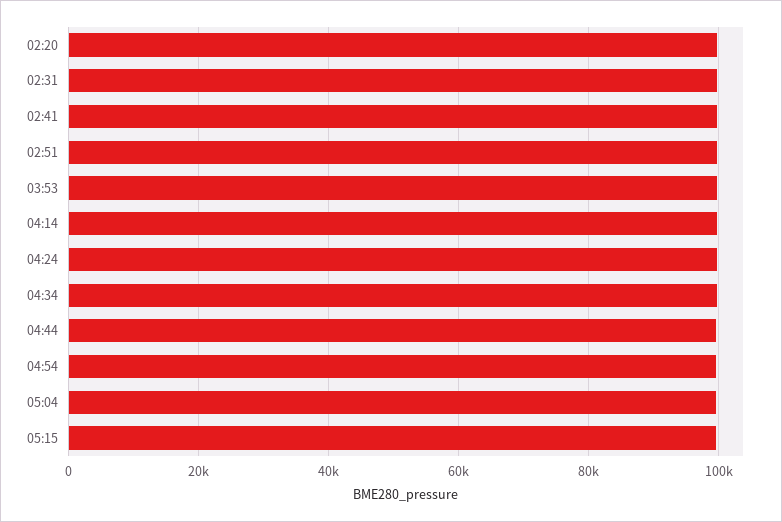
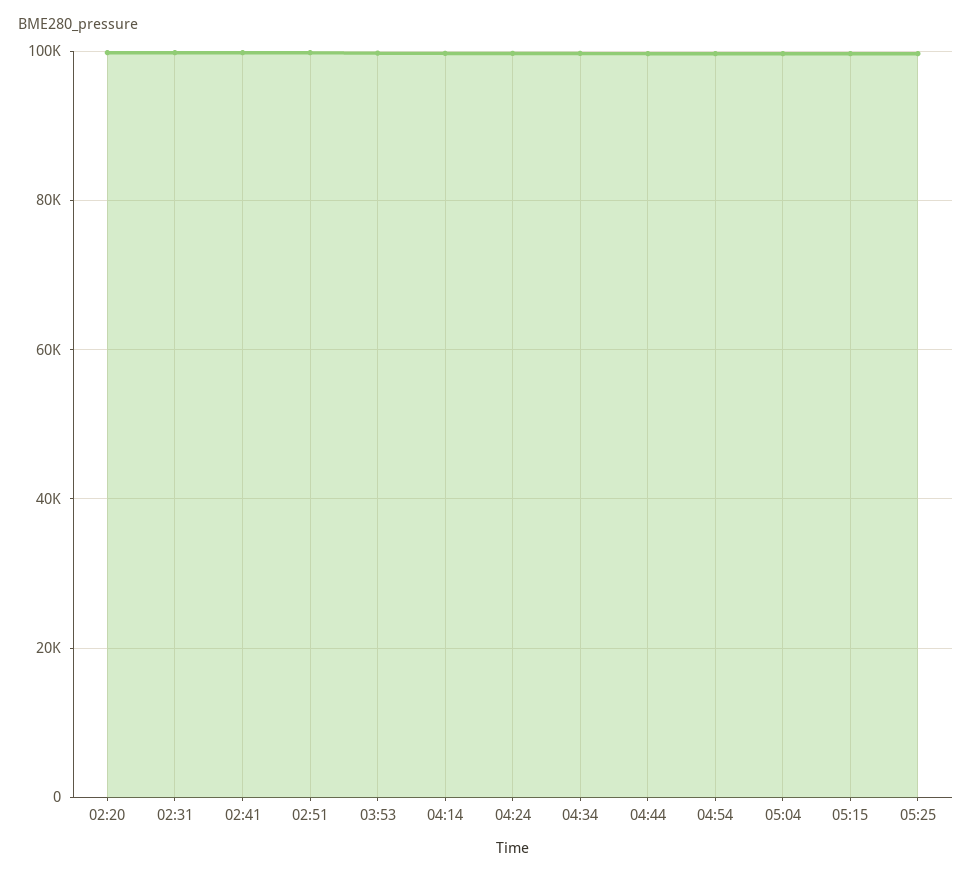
05:25: none -> 100000

